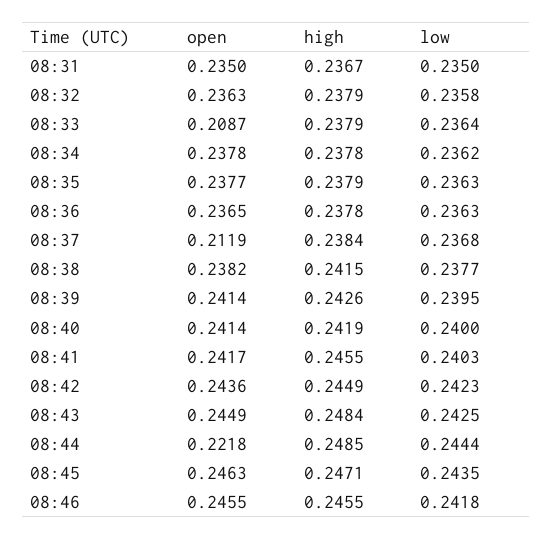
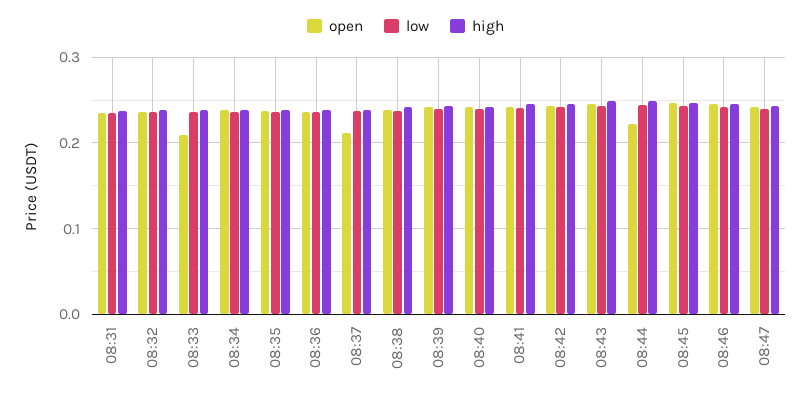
open, 08:47: none -> 0.24
low, 08:47: none -> 0.24
high, 08:47: none -> 0.24

